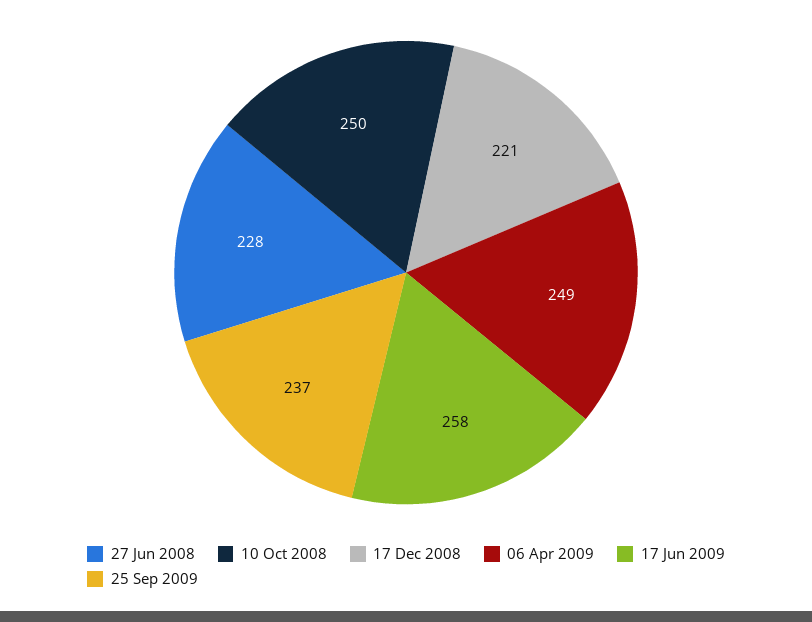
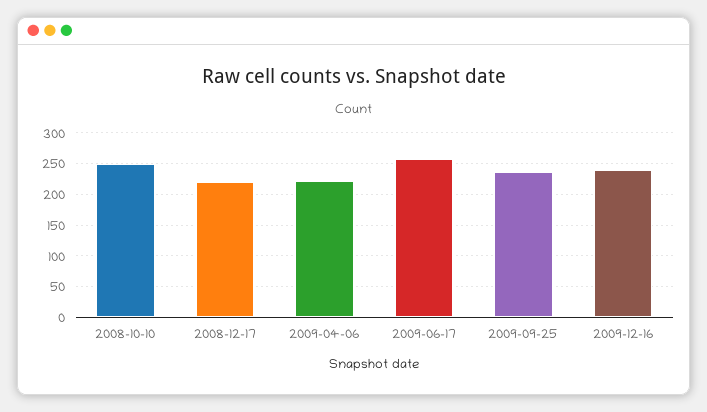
27 Jun 2008: 228 -> none
06 Apr 2009: 249 -> 220
2009-12-16: none -> 240

